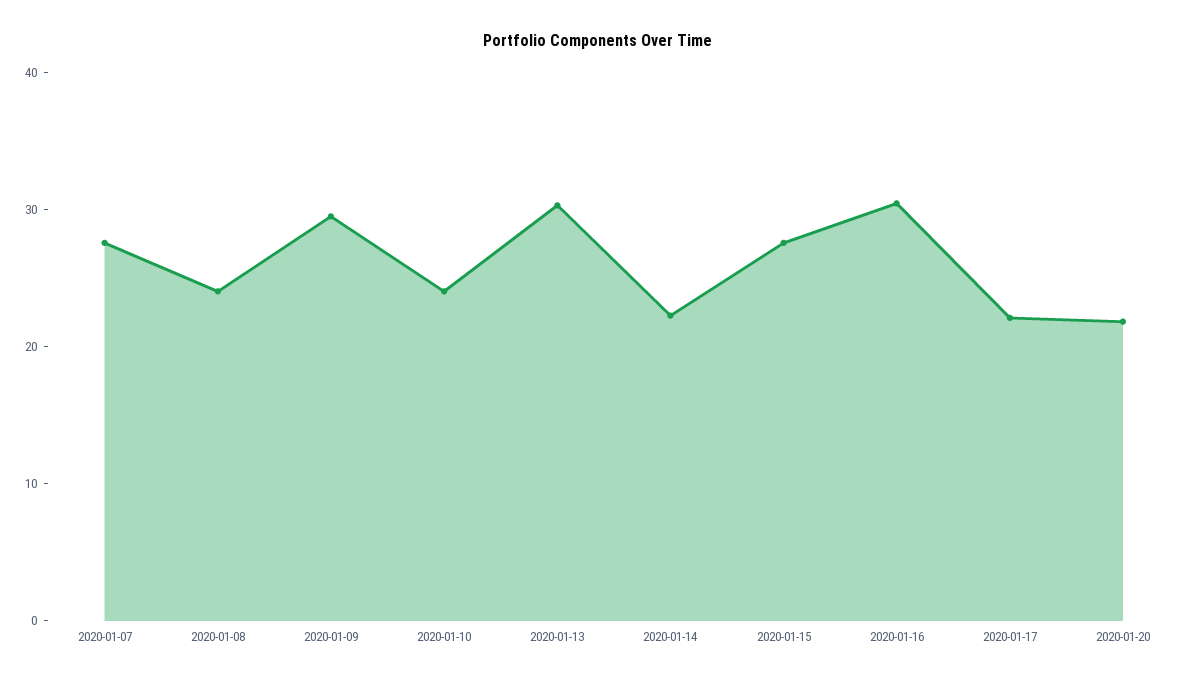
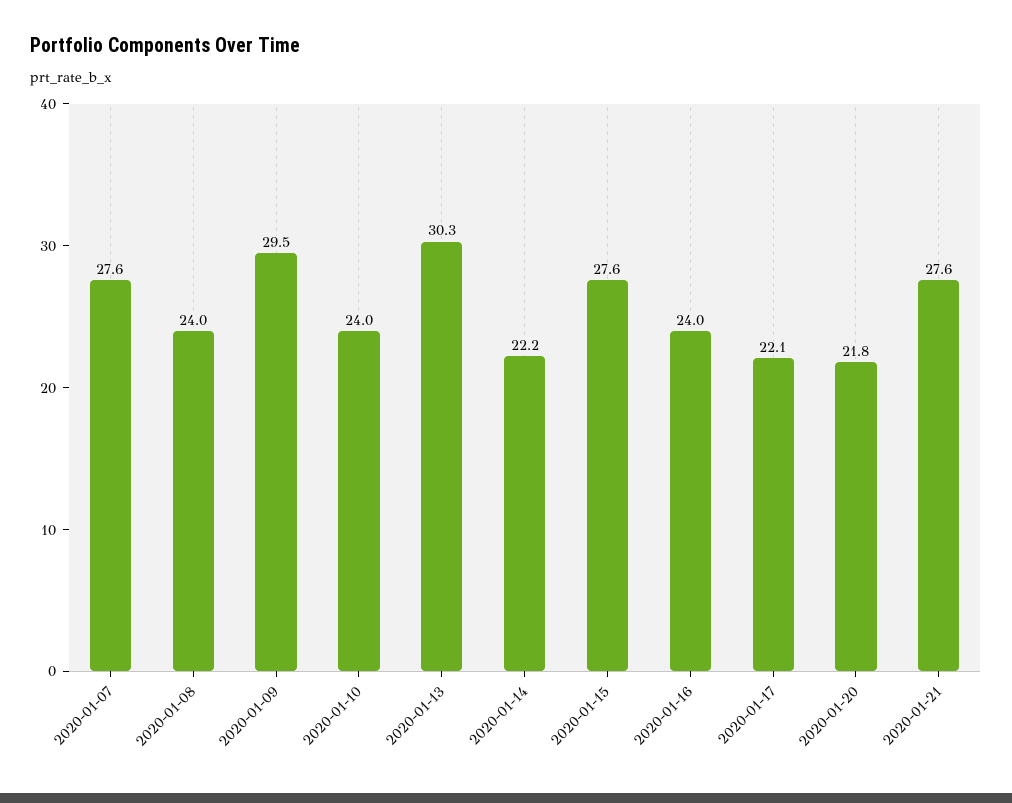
2020-01-16: 30 -> 24
2020-01-21: none -> 27.6

